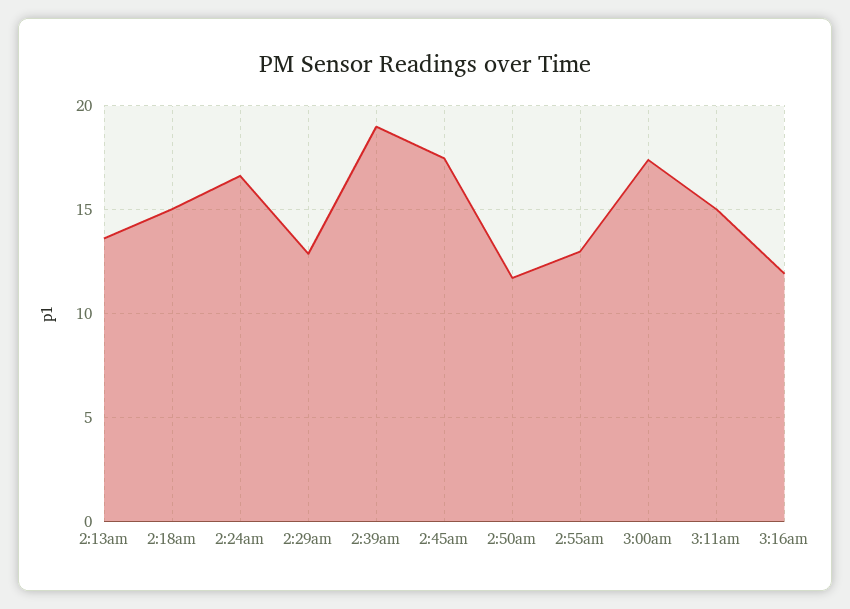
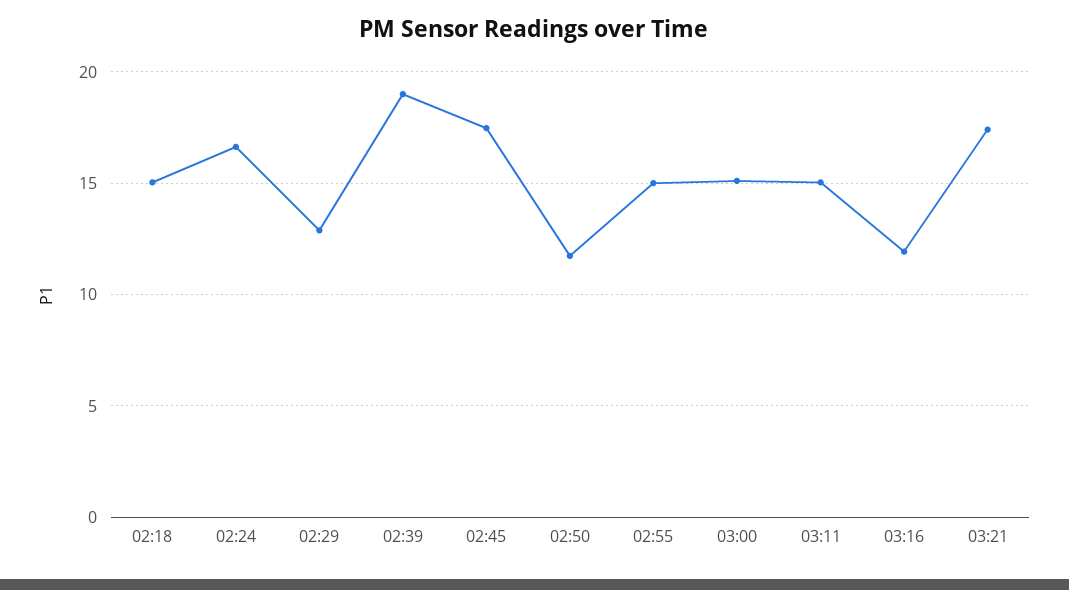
2:13am: 13.5 -> none
2:55am: 13 -> 15
3:00am: 17.5 -> 15
03:21: none -> 17.5

